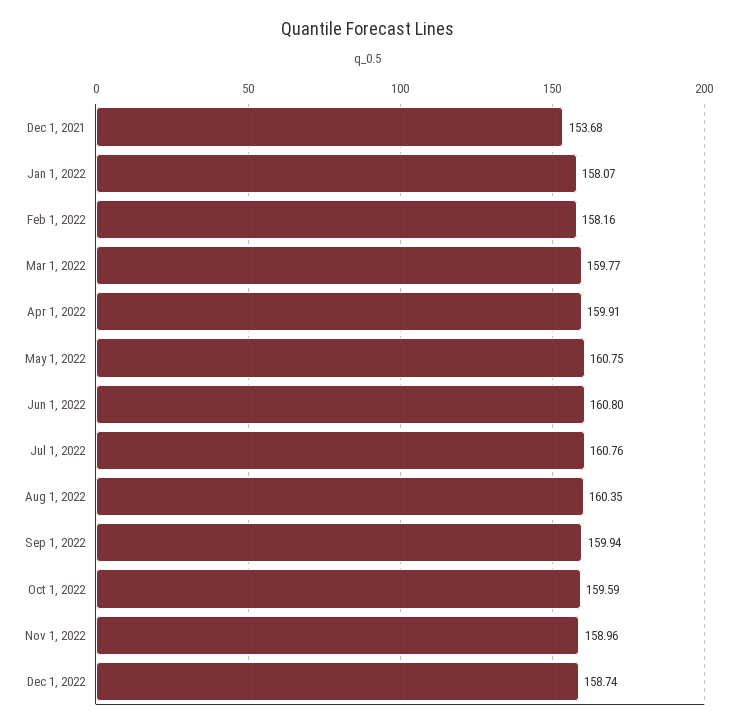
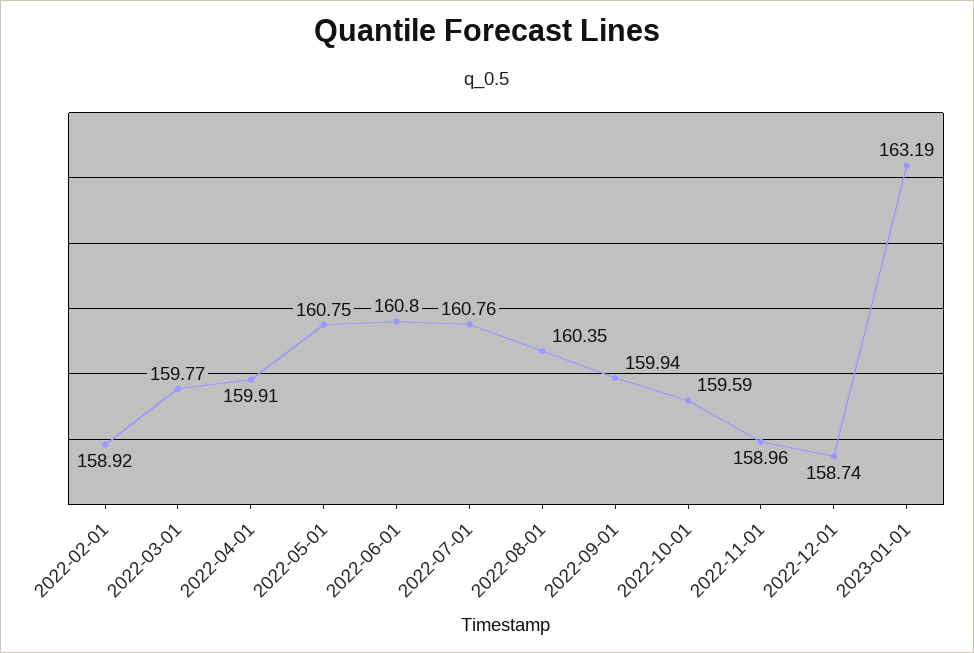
Dec 1, 2021: 153.68 -> none
Jan 1, 2022: 158.07 -> none
Feb 1, 2022: 158.16 -> 158.92
2023-01-01: none -> 163.19

